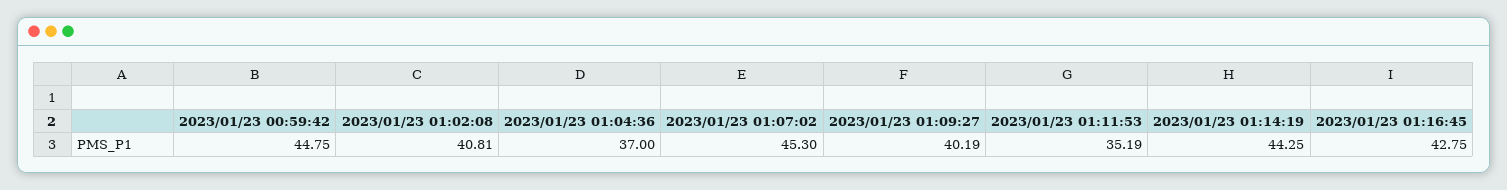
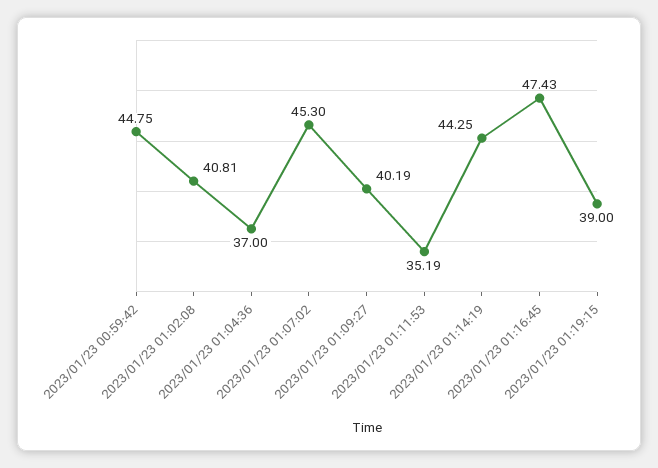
2023/01/23 01:16:45: 42.75 -> 47.43
2023/01/23 01:19:15: none -> 39

